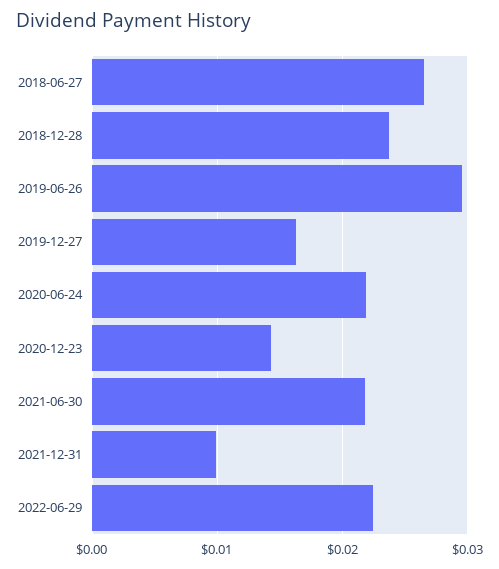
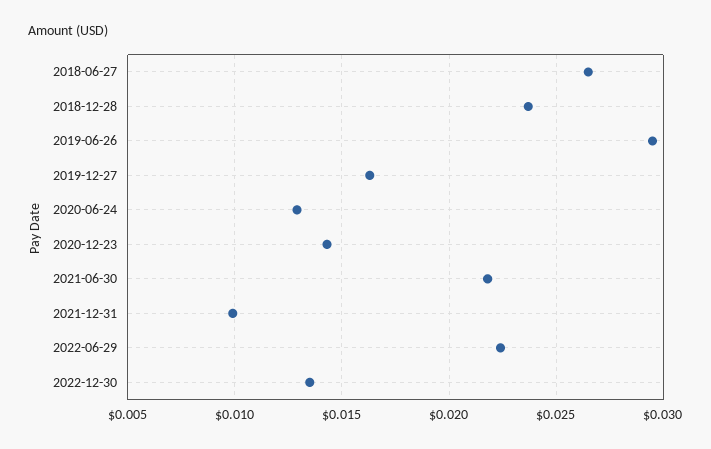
2020-06-24: 0.022 -> 0.013
2022-12-30: none -> 0.0135

